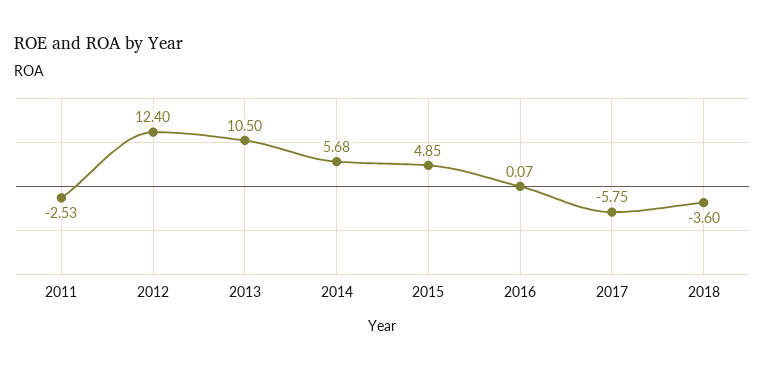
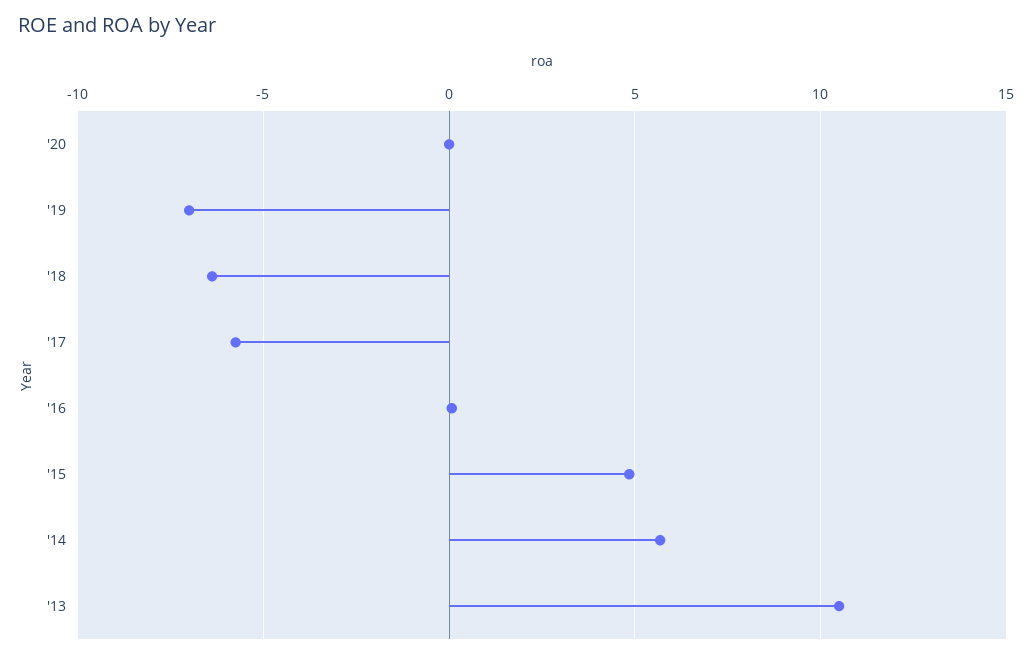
2011: -2.53 -> none
2012: 12.4 -> none
2018: -3.6 -> -6.5
'20: none -> 0
'19: none -> -7

